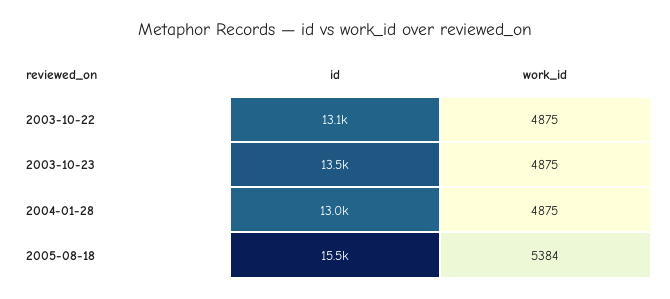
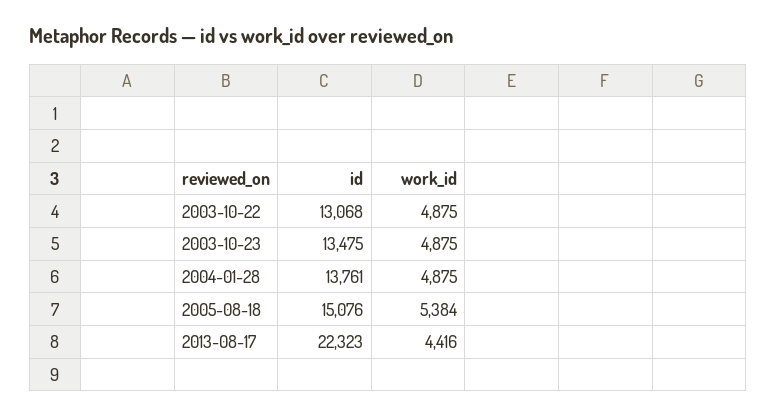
id, 2004-01-28: 13000 -> 13761
id, 2005-08-18: 15500 -> 15076
id, 2013-08-17: none -> 22323
work_id, 2013-08-17: none -> 4416

